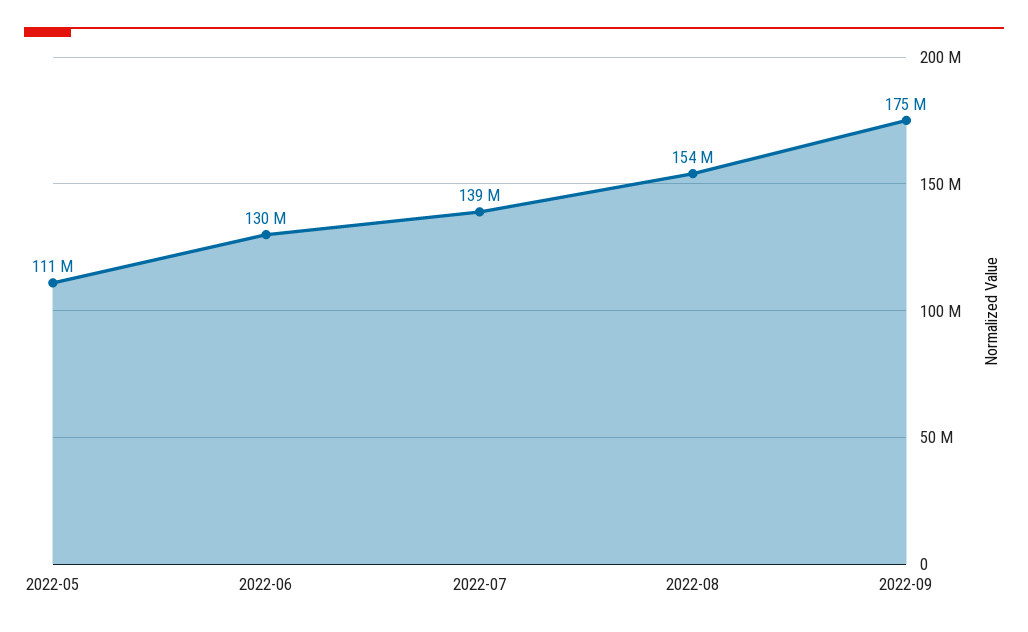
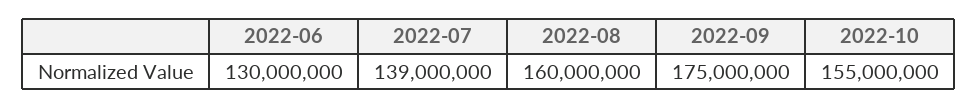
2022-05: 111000000 -> none
2022-08: 154000000 -> 160000000
2022-10: none -> 155000000

